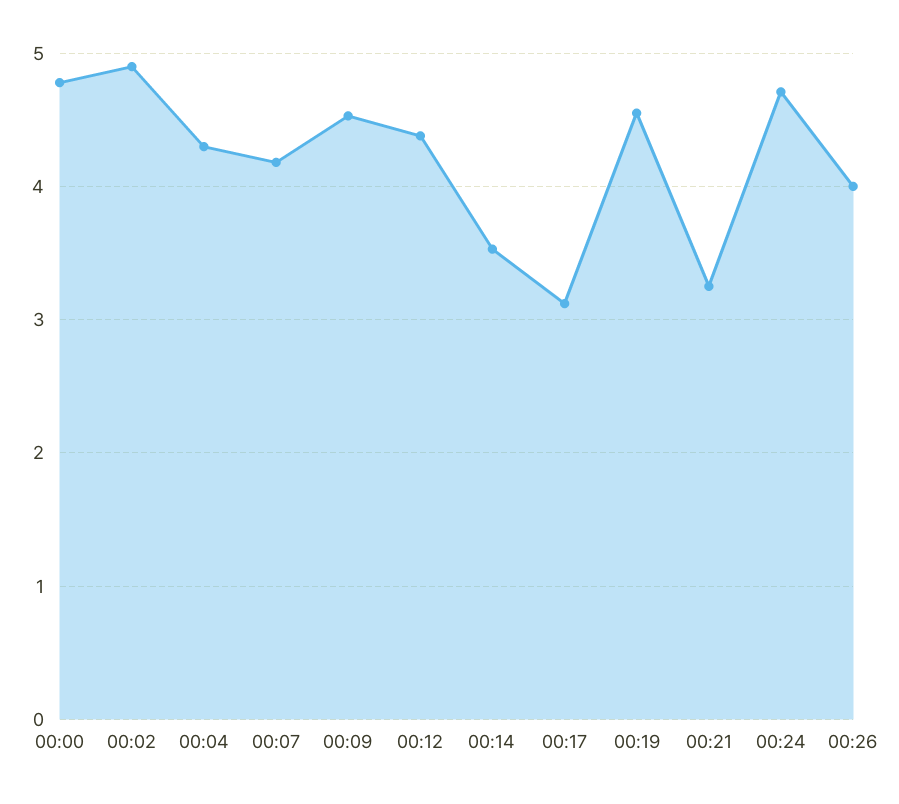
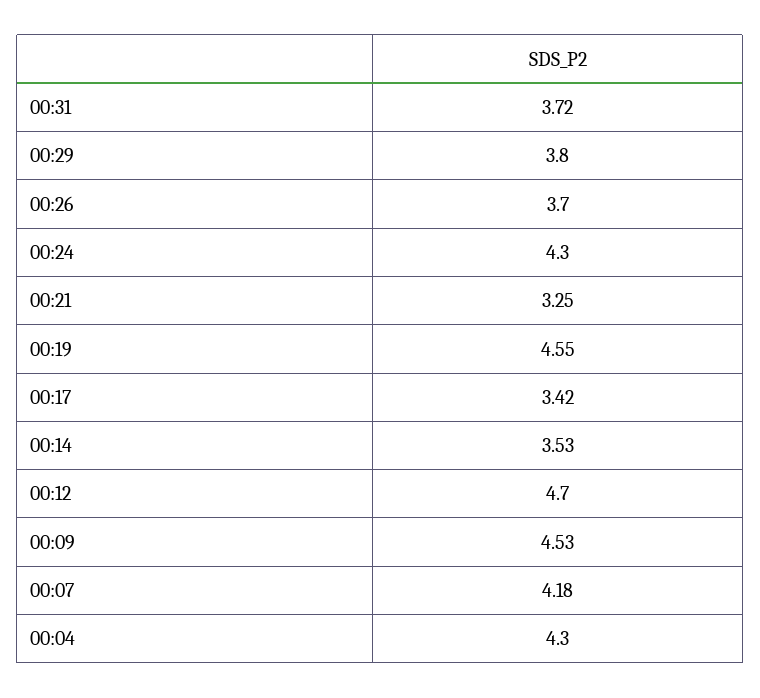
00:00: 4.8 -> none
00:02: 4.9 -> none
00:12: 4.4 -> 4.7
00:17: 3.1 -> 3.42
00:24: 4.7 -> 4.3
00:26: 4 -> 3.7
00:31: none -> 3.72
00:29: none -> 3.8

